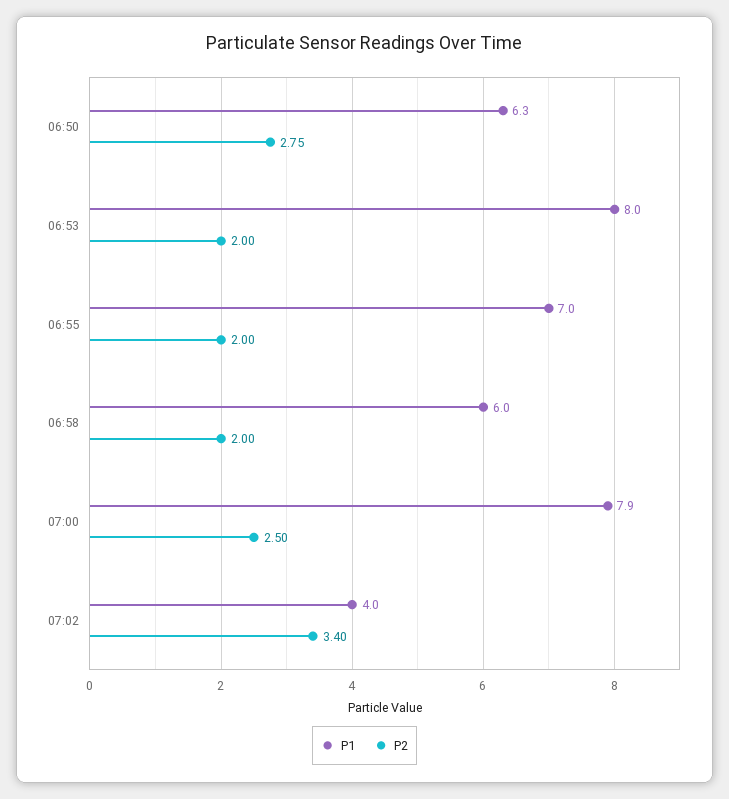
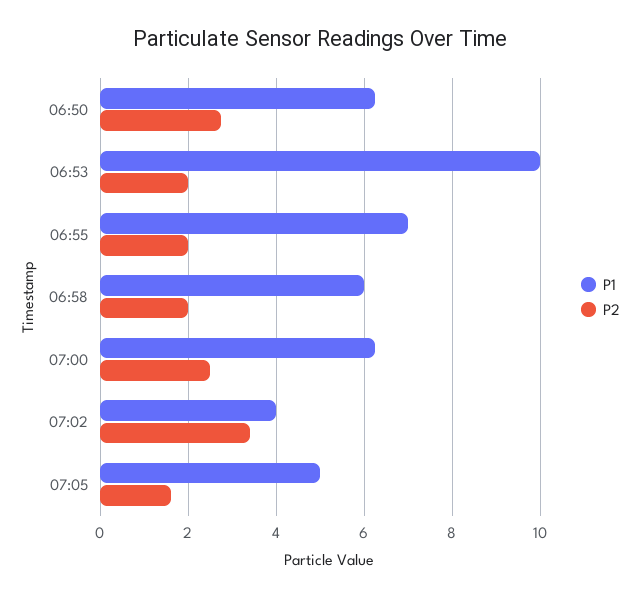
P1, 06:53: 8 -> 10
P1, 07:00: 7.9 -> 6.2
P1, 07:05: none -> 5
P2, 07:05: none -> 1.6

